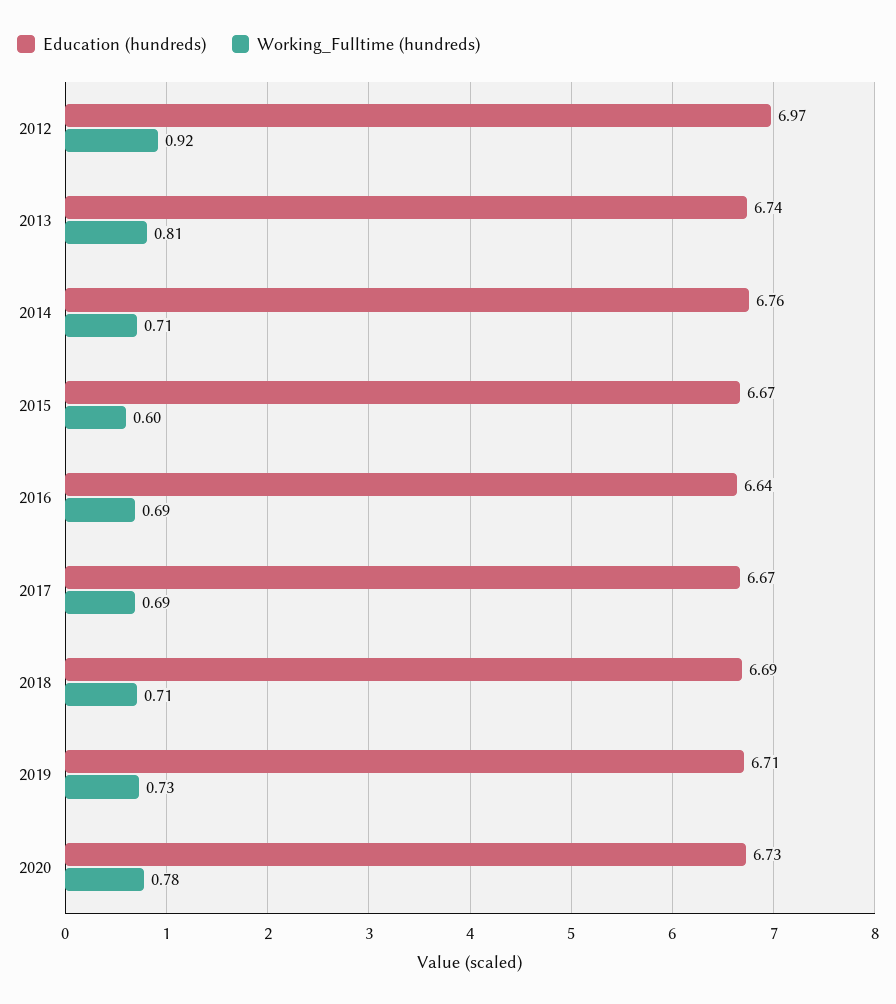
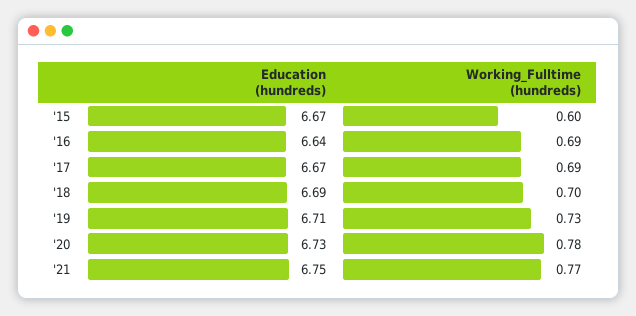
Education (hundreds), 2012: 6.97 -> none
Working_Fulltime (hundreds), 2012: 0.92 -> none
Education (hundreds), 2013: 6.74 -> none
Working_Fulltime (hundreds), 2013: 0.81 -> none
Education (hundreds), 2014: 6.76 -> none
Working_Fulltime (hundreds), 2014: 0.71 -> none
Working_Fulltime (hundreds), 2018: 0.71 -> 0.7
Education (hundreds), '21: none -> 6.75
Working_Fulltime (hundreds), '21: none -> 0.77

